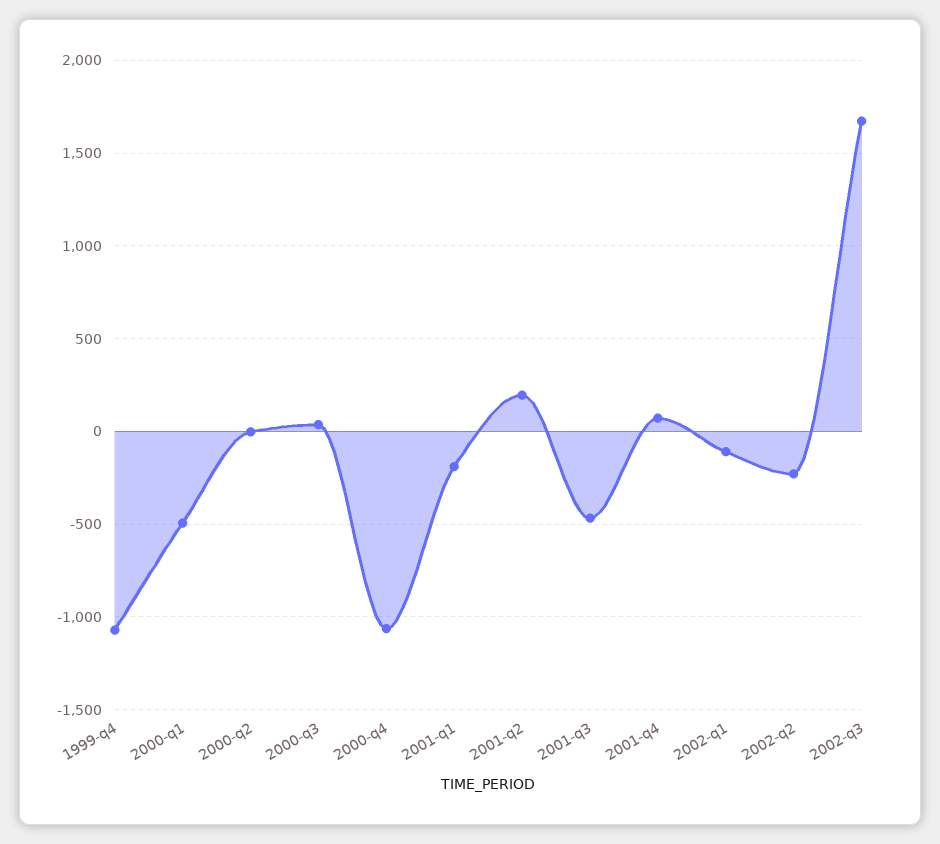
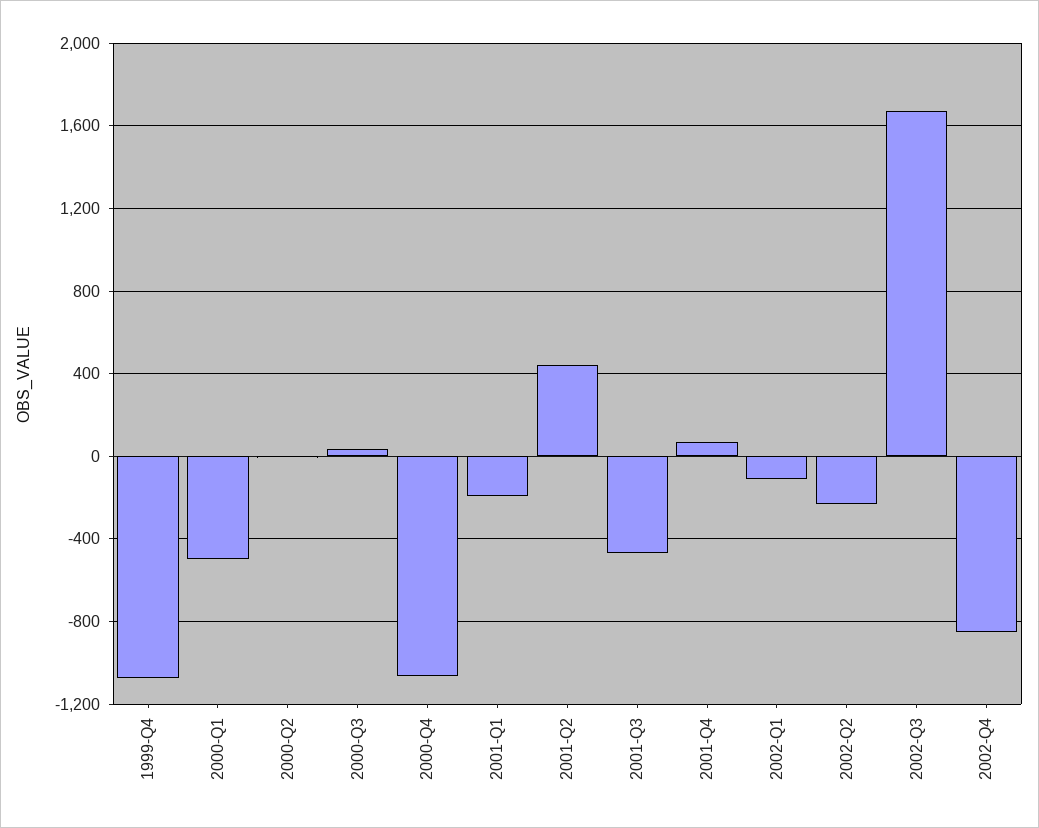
2001-q2: 200 -> 450
2002-Q4: none -> -850

